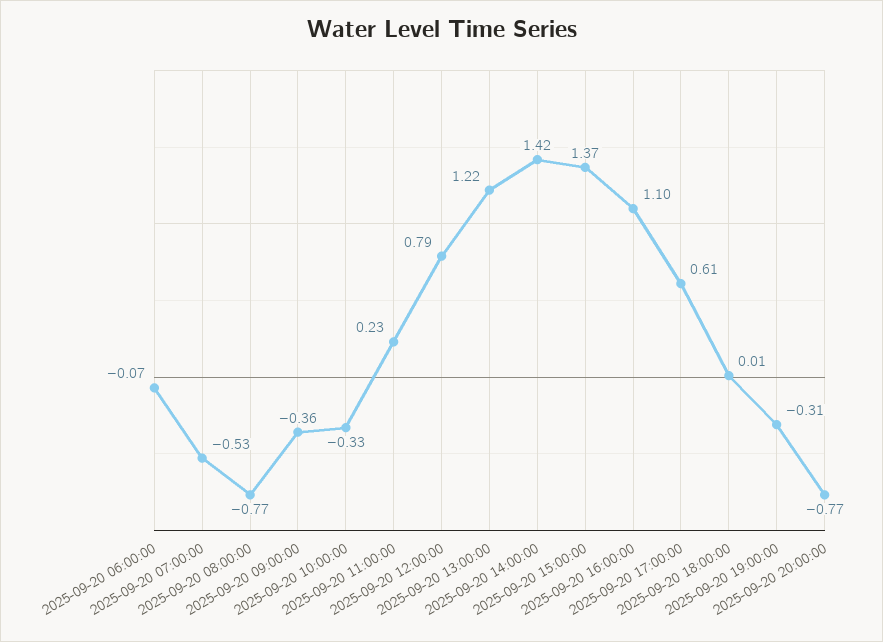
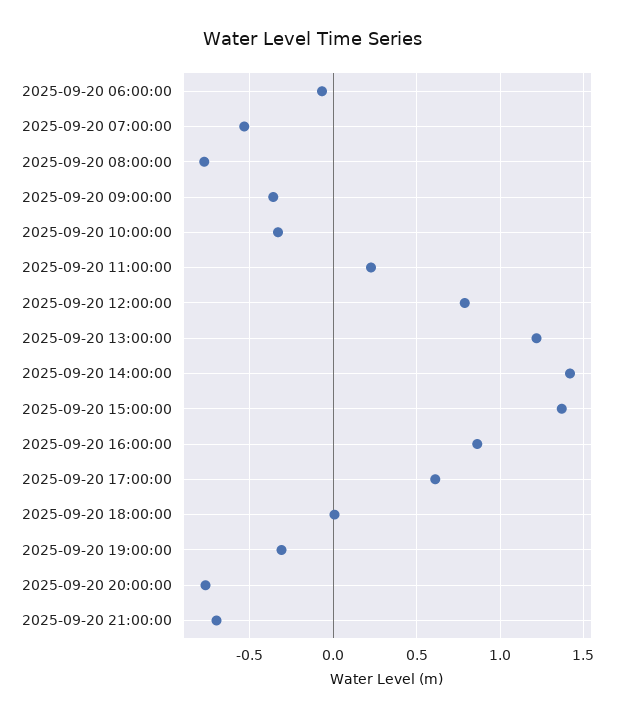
2025-09-20 16:00:00: 1.1 -> 0.85
2025-09-20 21:00:00: none -> -0.7

